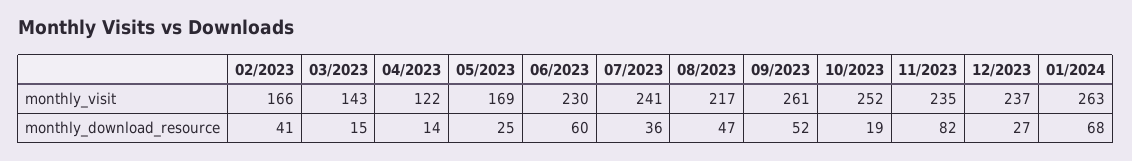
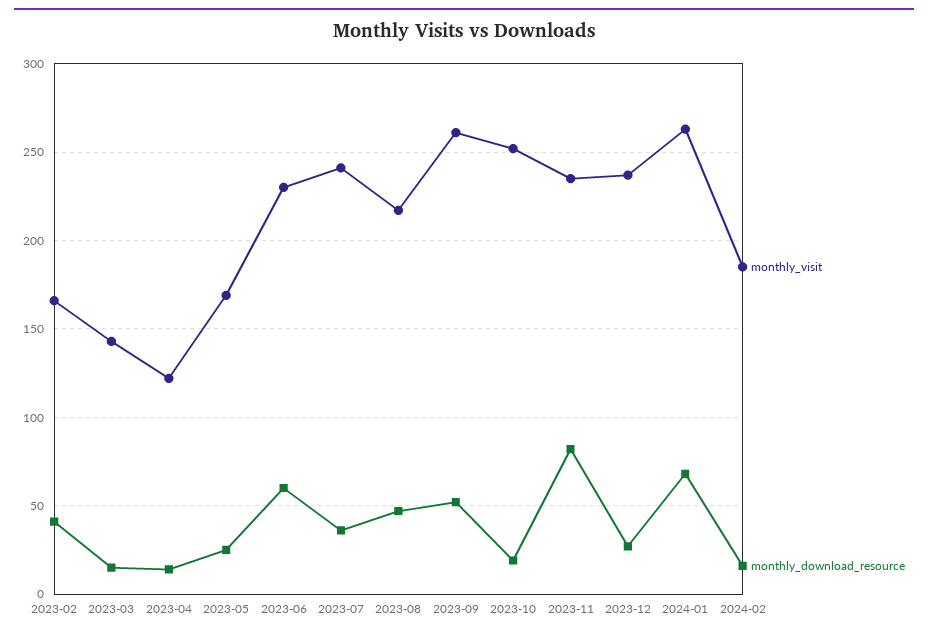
monthly_visit, 2024-02: none -> 185
monthly_download_resource, 2024-02: none -> 15

